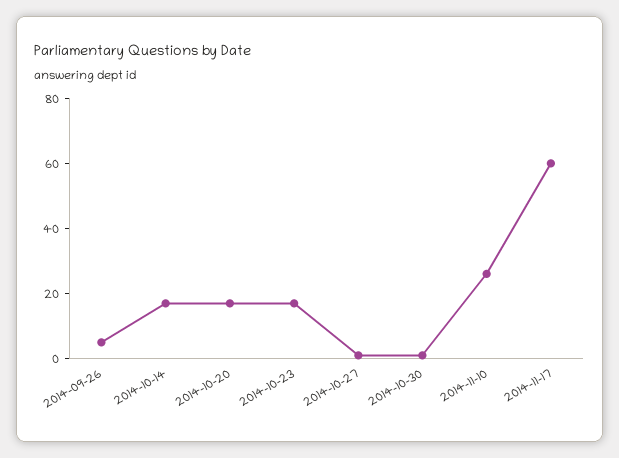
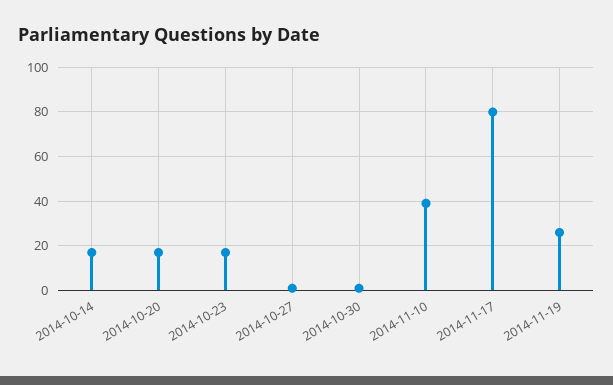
2014-09-26: 5 -> none
2014-11-10: 25 -> 40
2014-11-17: 60 -> 80
2014-11-19: none -> 25

